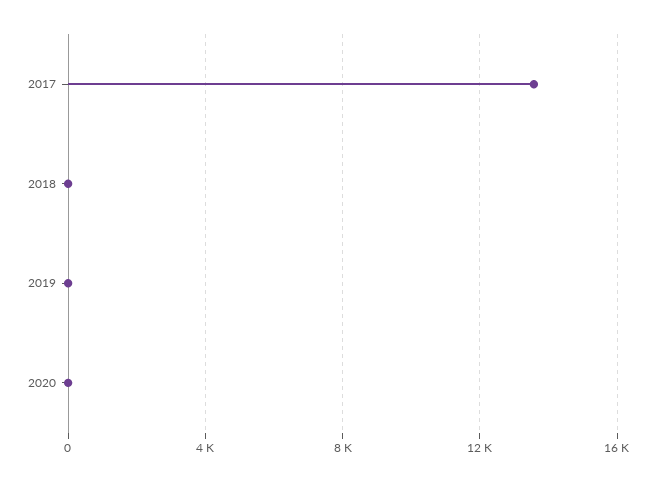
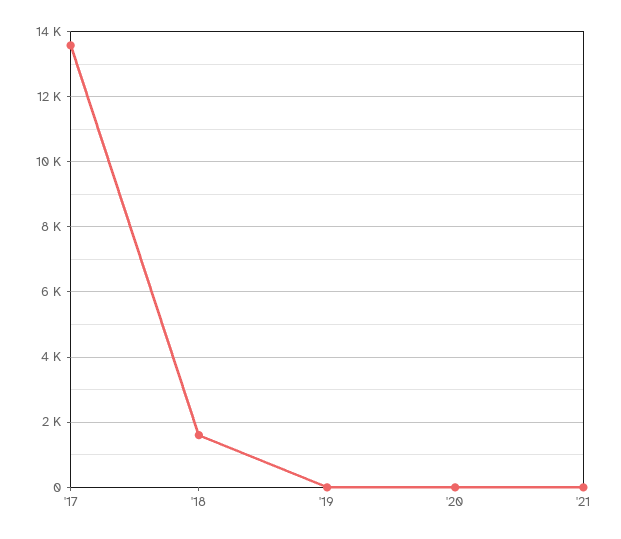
2018: 0 -> 1600
'21: none -> 0

